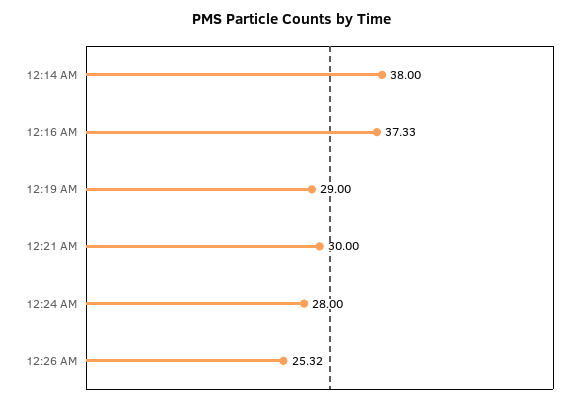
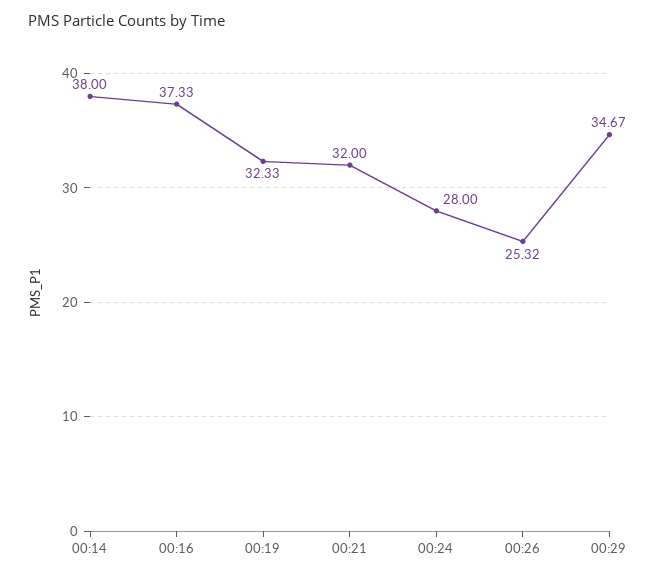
12:19 AM: 29 -> 32.33
12:21 AM: 30 -> 32
00:29: none -> 34.67

